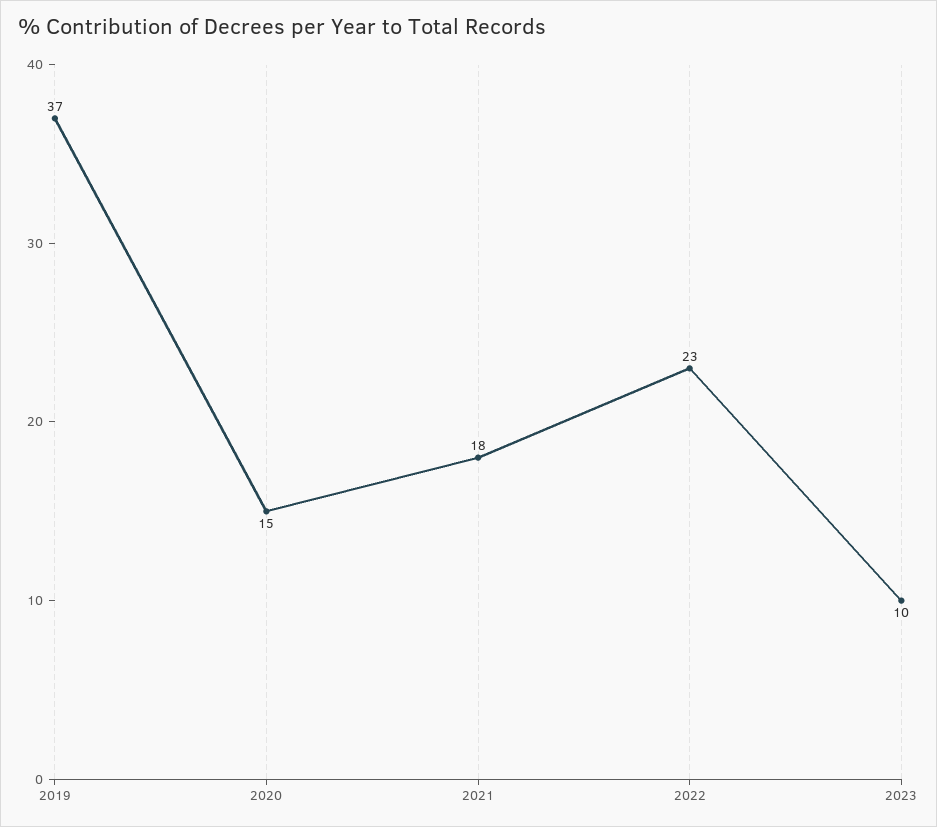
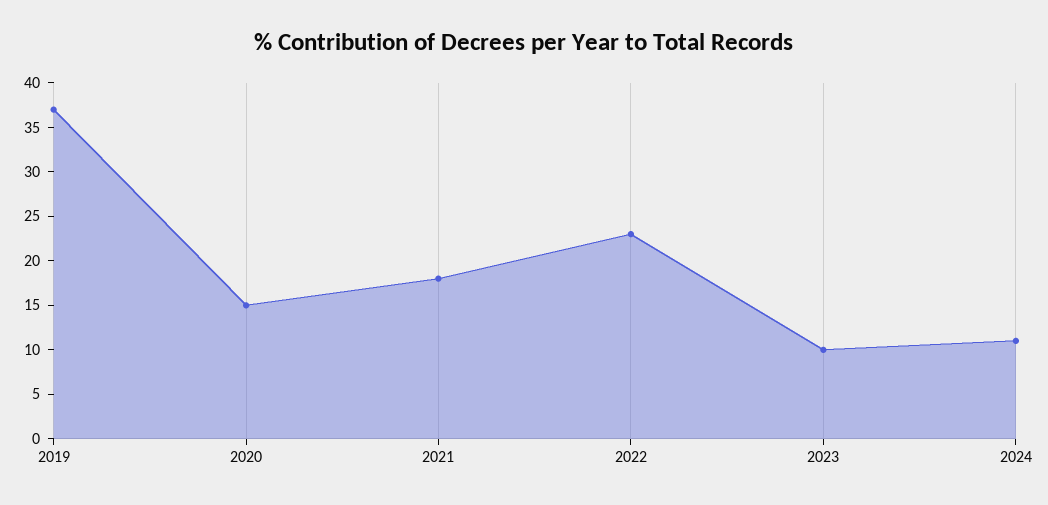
2024: none -> 11

